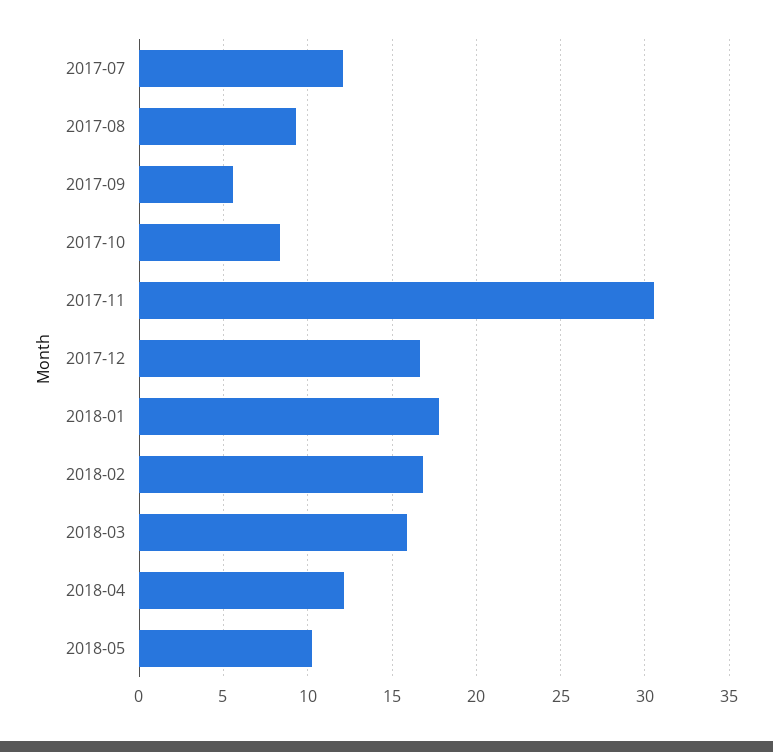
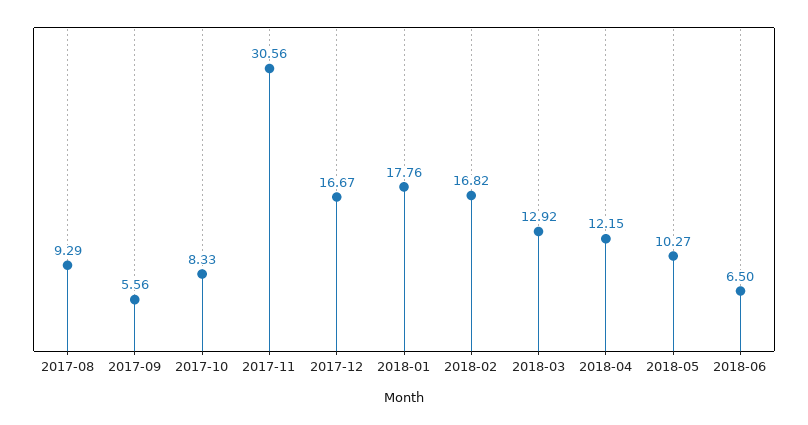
2017-07: 12 -> none
2018-03: 16 -> 12.92
2018-06: none -> 6.5

